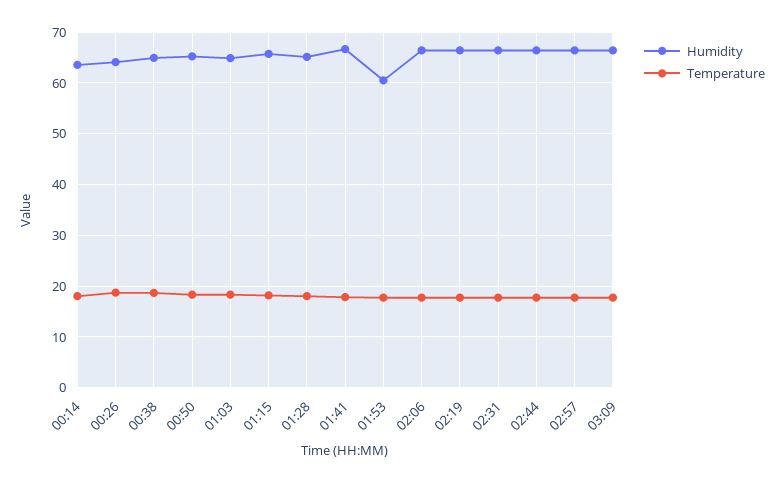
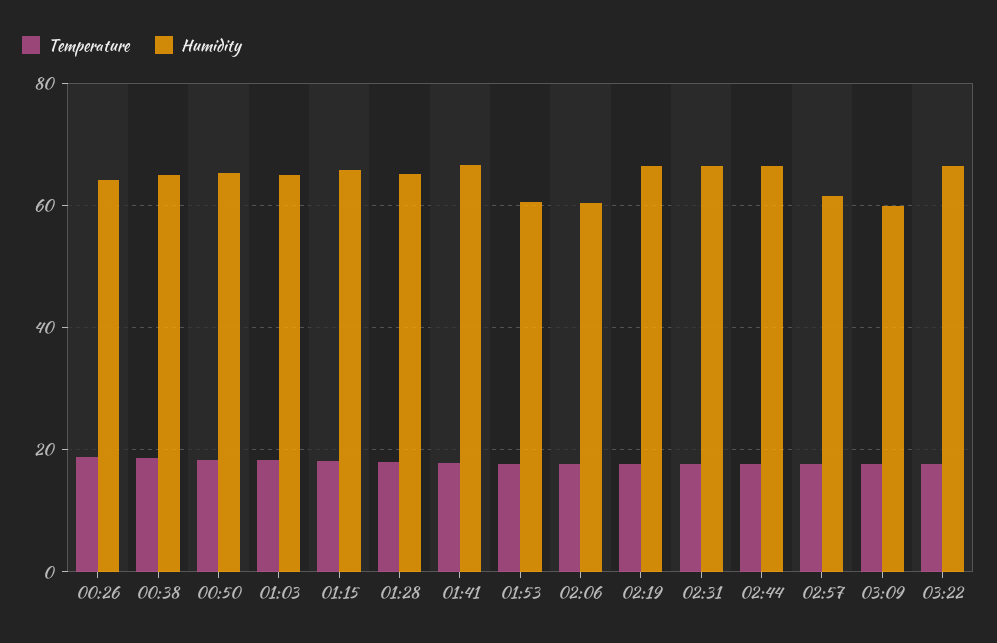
Humidity, 00:14: 64 -> none
Temperature, 00:14: 18 -> none
Humidity, 02:06: 66 -> 60
Humidity, 02:57: 66 -> 62
Humidity, 03:09: 66 -> 60
Temperature, 03:22: none -> 18
Humidity, 03:22: none -> 66

